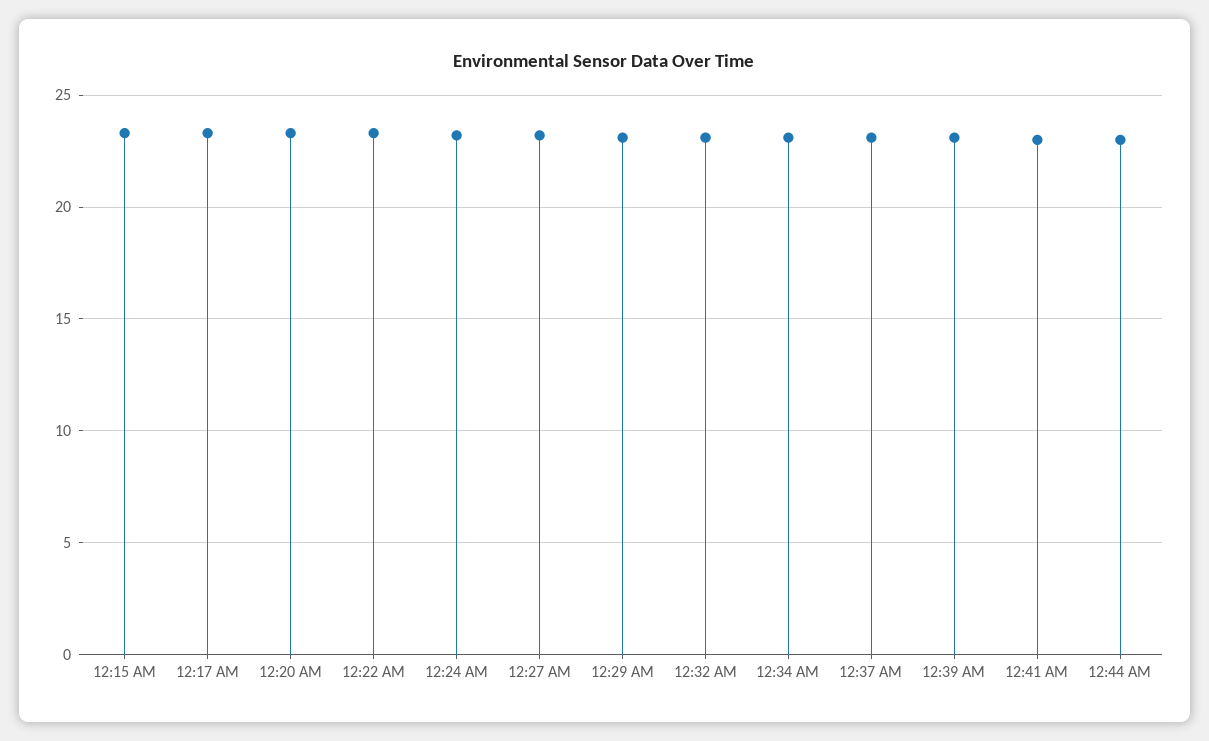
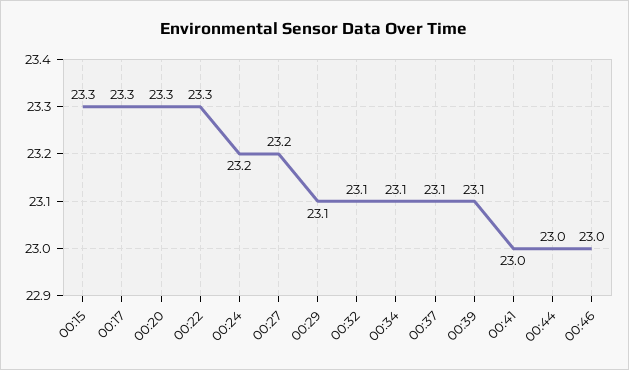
00:46: none -> 23

